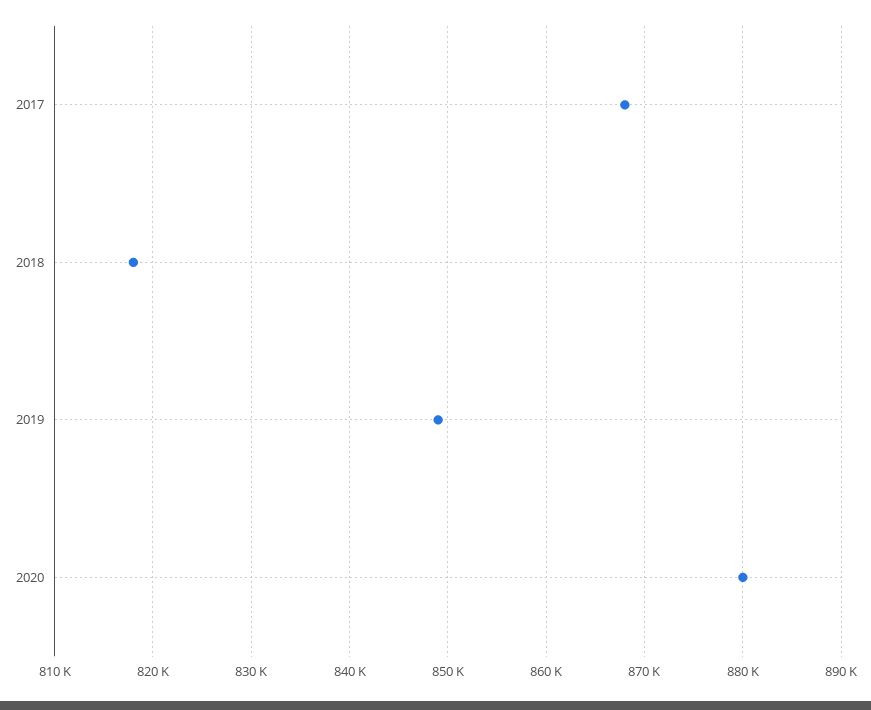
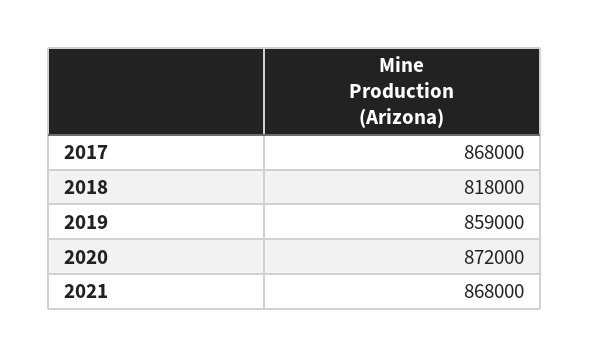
2019: 849000 -> 859000
2020: 880000 -> 872000
2021: none -> 868000

